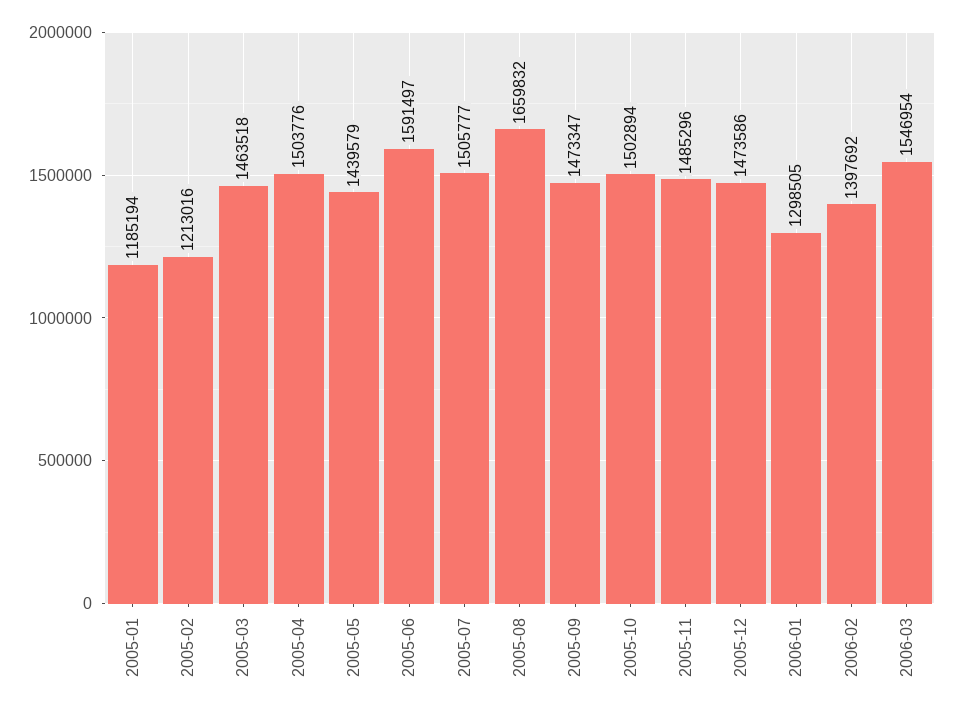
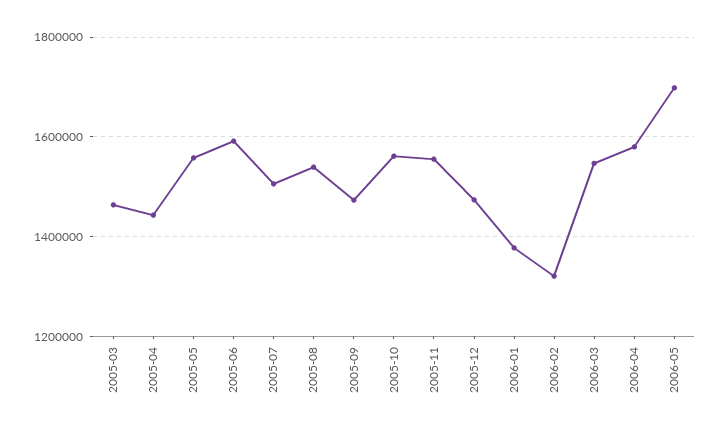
2005-01: 1185194 -> none
2005-02: 1213016 -> none
2005-04: 1503776 -> 1440000
2005-05: 1439579 -> 1560000
2005-08: 1659832 -> 1540000
2005-10: 1502894 -> 1560000
2005-11: 1485296 -> 1560000
2006-01: 1298505 -> 1380000
2006-02: 1397692 -> 1320000
2006-04: none -> 1580000
2006-05: none -> 1700000

